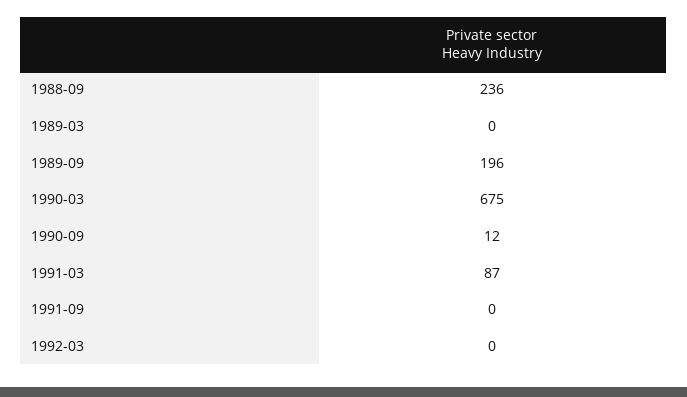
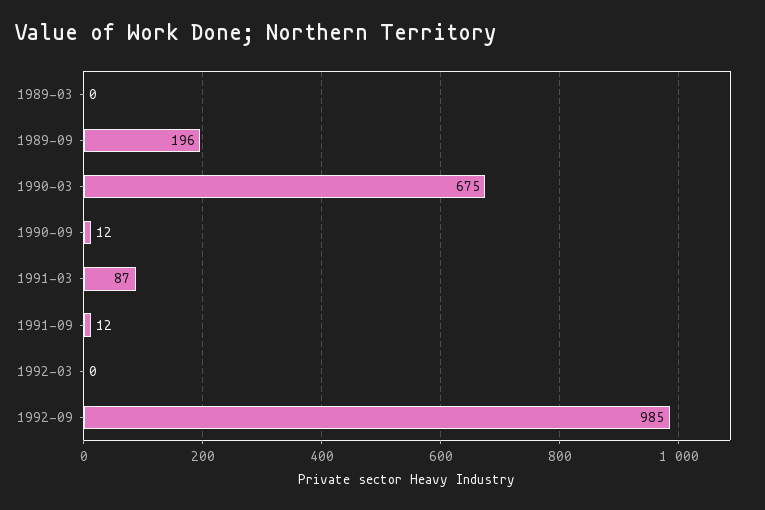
1988-09: 236 -> none
1991-09: 0 -> 12
1992-09: none -> 985

